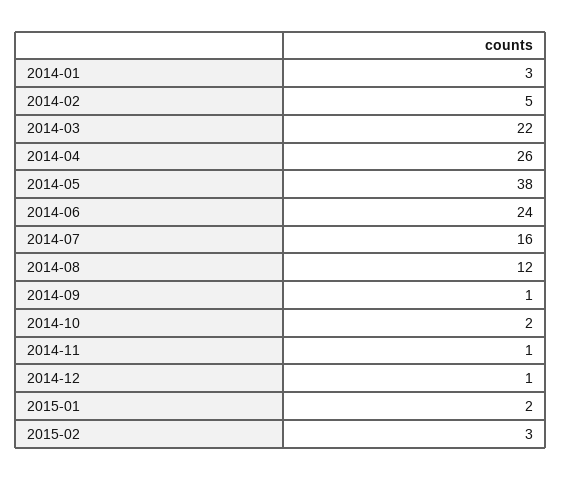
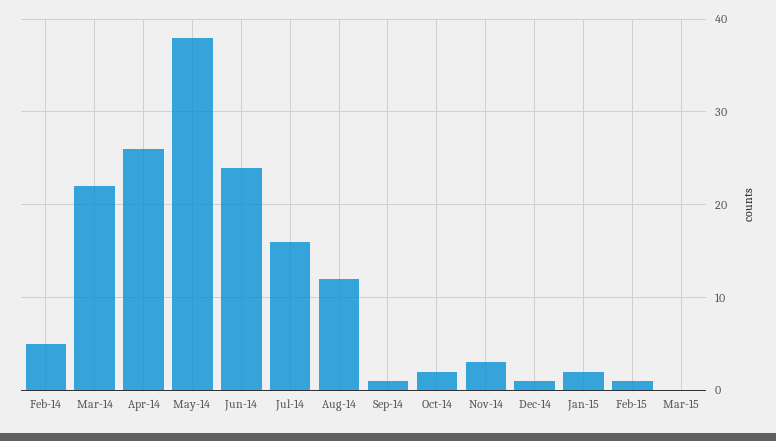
2014-01: 3 -> none
2014-11: 1 -> 3
2015-02: 3 -> 1
Mar-15: none -> 0

